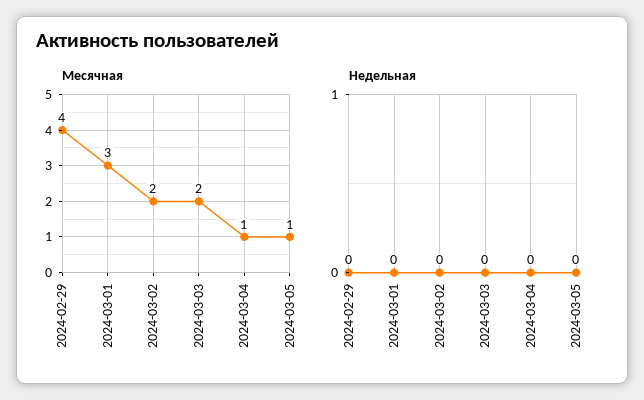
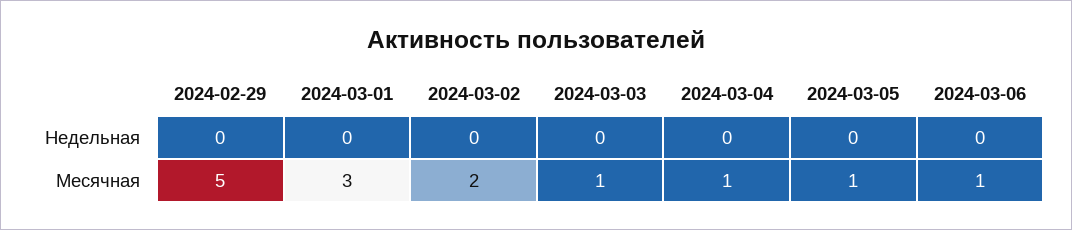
Месячная, 2024-02-29: 4 -> 5
Месячная, 2024-03-03: 2 -> 1
Недельная, 2024-03-06: none -> 0
Месячная, 2024-03-06: none -> 1

